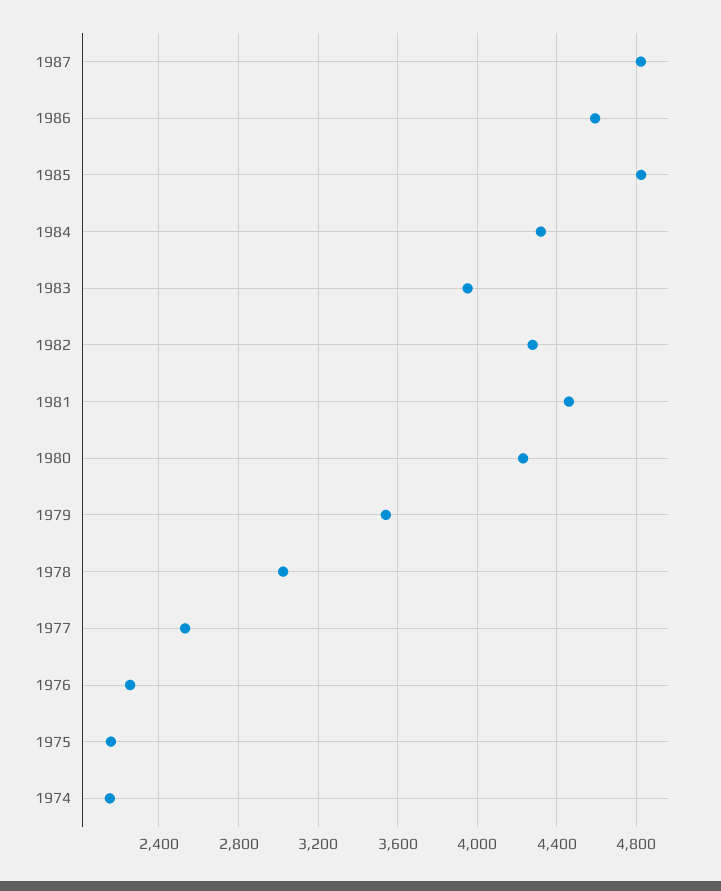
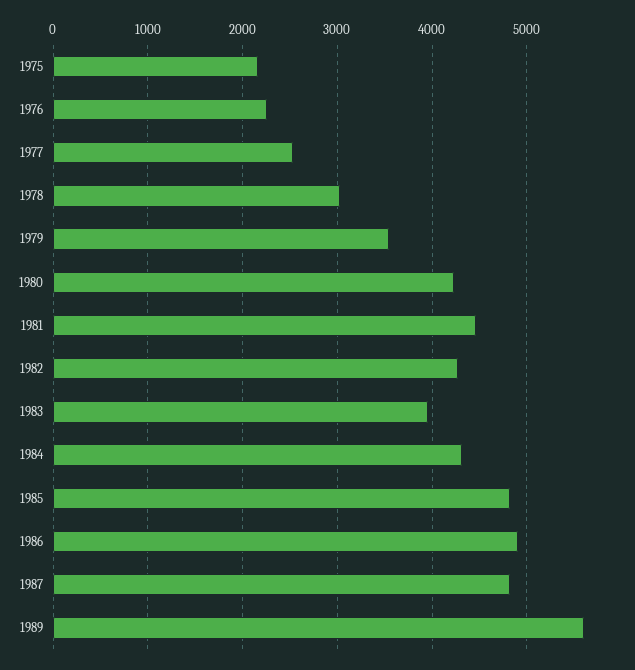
1986: 4600 -> 4900
1974: 2150 -> none
1989: none -> 5600

